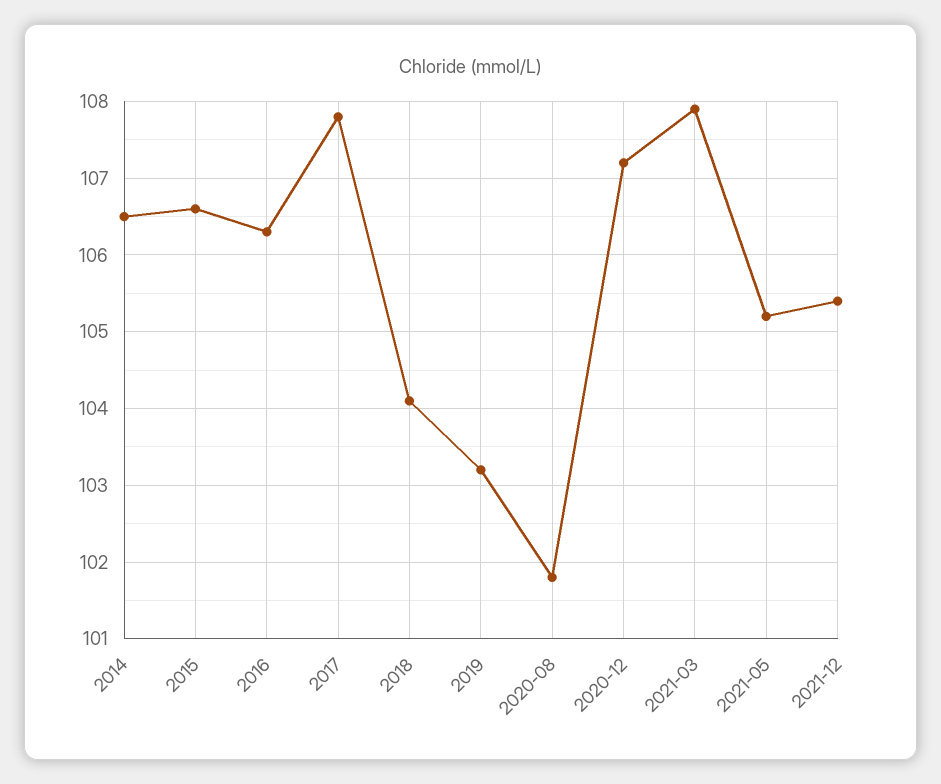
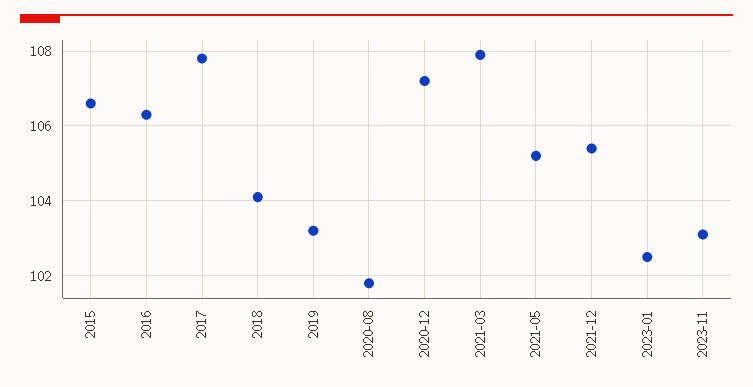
2014: 106.5 -> none
2023-01: none -> 102.5
2023-11: none -> 103

